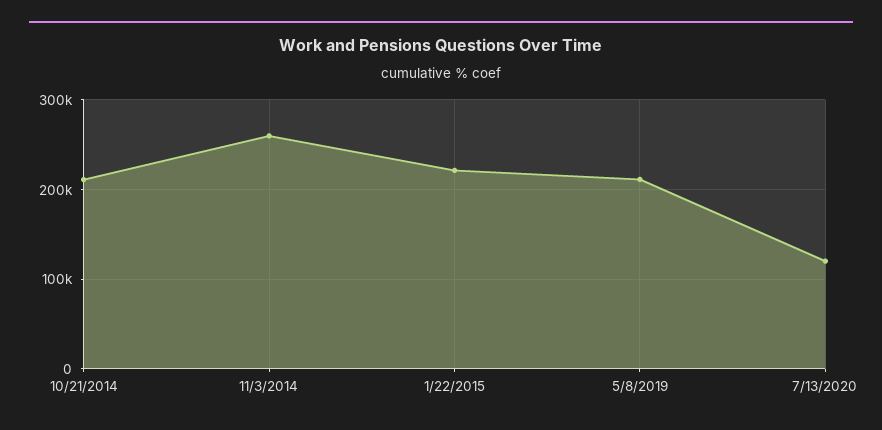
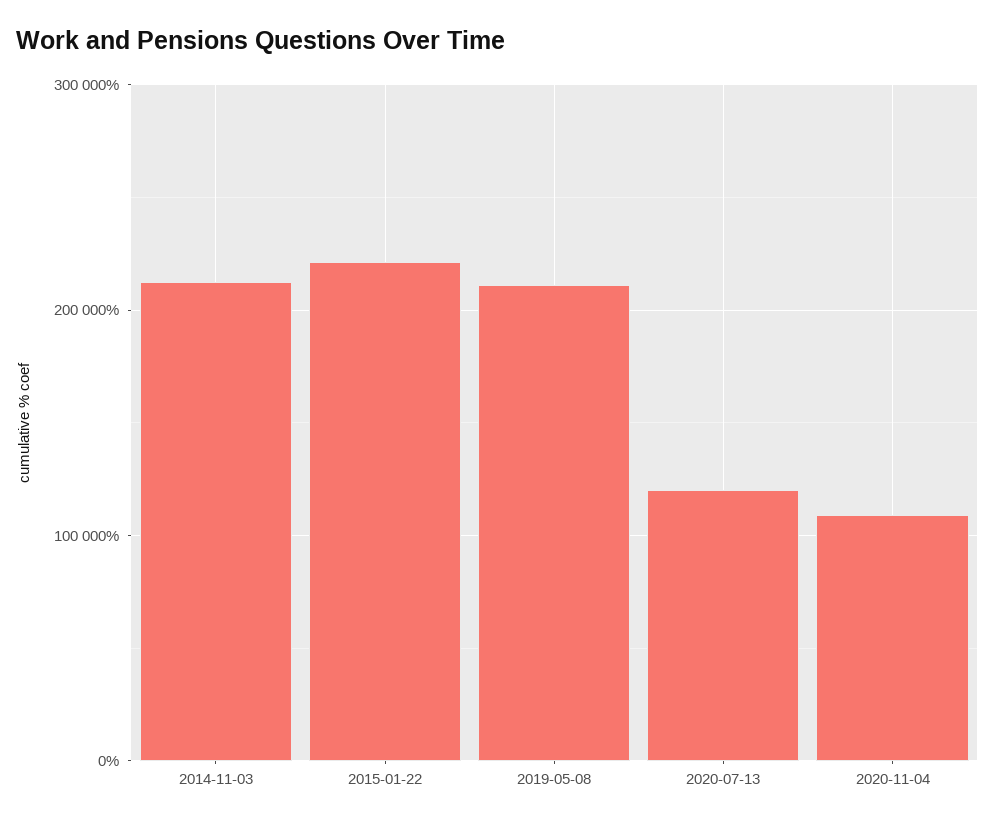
10/21/2014: 210000 -> none
11/3/2014: 260000 -> 210000
2020-11-04: none -> 110000

